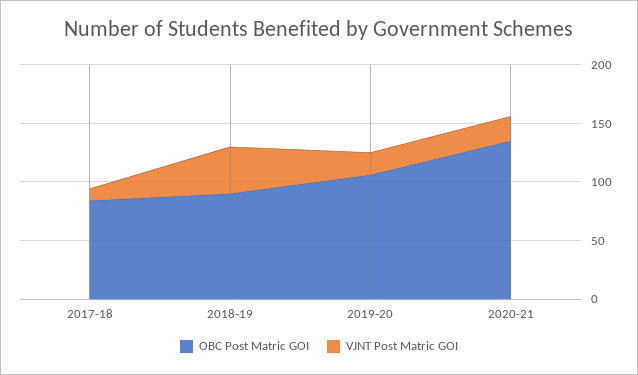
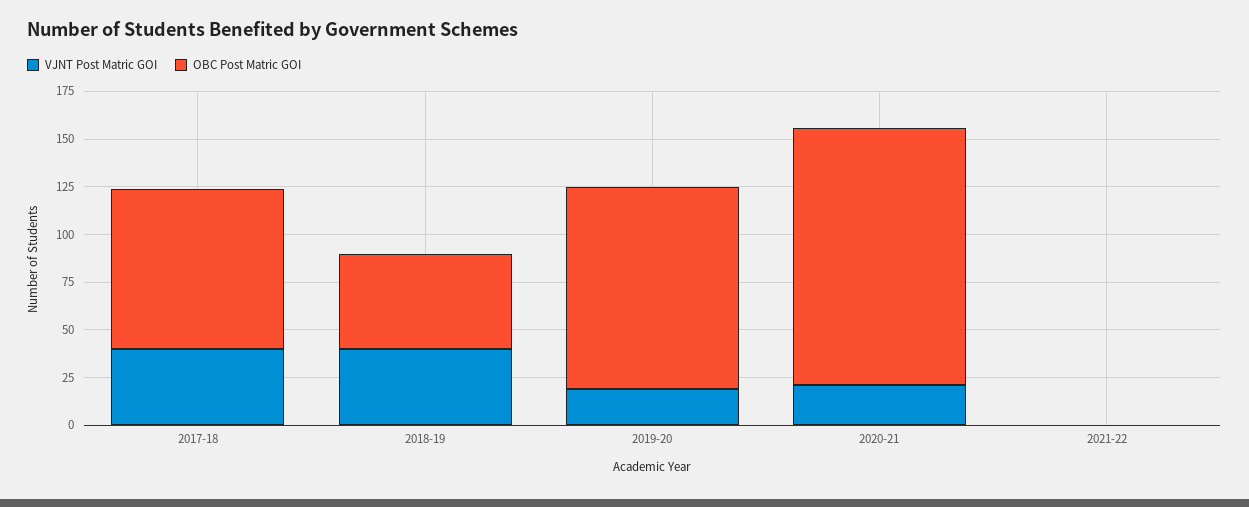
VJNT Post Matric GOI, 2017-18: 10 -> 40
OBC Post Matric GOI, 2018-19: 90 -> 50
VJNT Post Matric GOI, 2021-22: none -> 0
OBC Post Matric GOI, 2021-22: none -> 0

